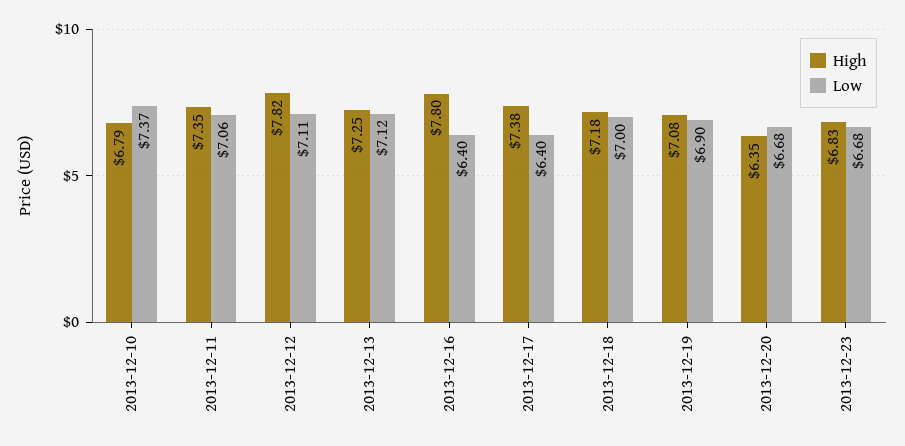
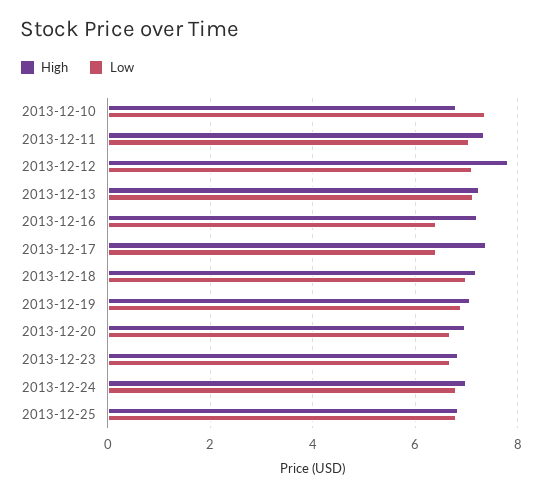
High, 2013-12-16: 7.8 -> 7.2
High, 2013-12-20: 6.35 -> 7
High, 2013-12-24: none -> 7
Low, 2013-12-24: none -> 6.8
High, 2013-12-25: none -> 6.8
Low, 2013-12-25: none -> 6.8

